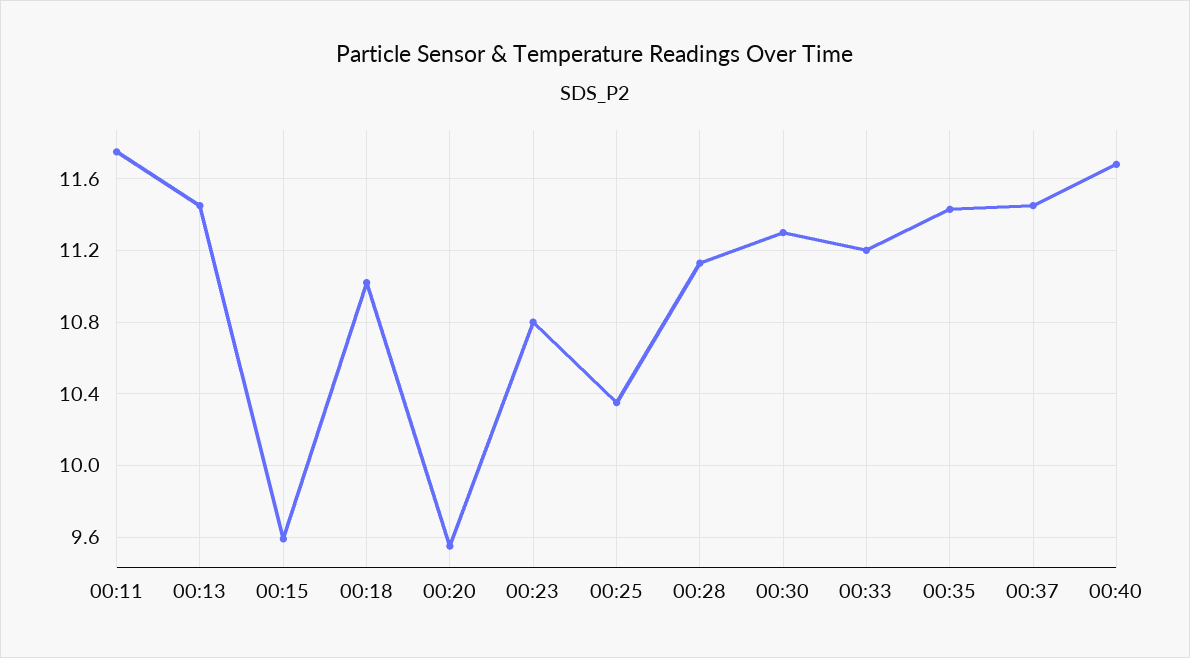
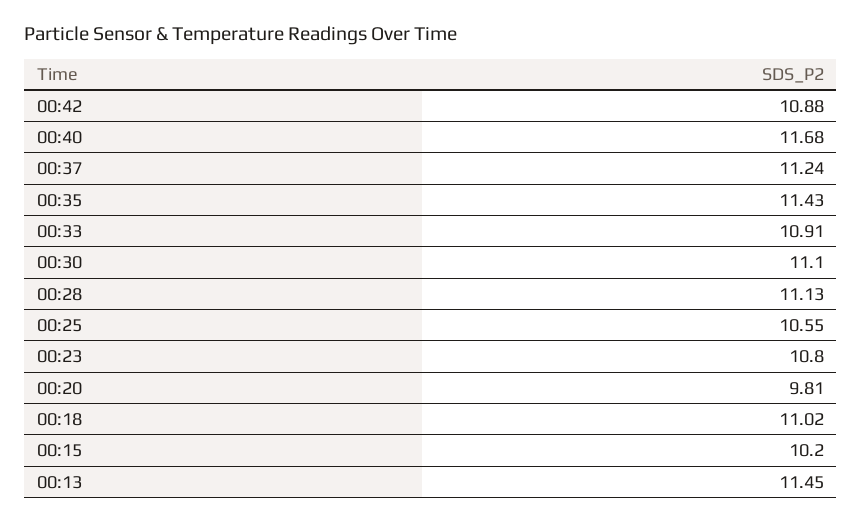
00:11: 11.75 -> none
00:15: 9.6 -> 10.2
00:20: 9.55 -> 9.81
00:25: 10.35 -> 10.55
00:30: 11.3 -> 11.1
00:33: 11.2 -> 10.91
00:37: 11.45 -> 11.24
00:42: none -> 10.88

